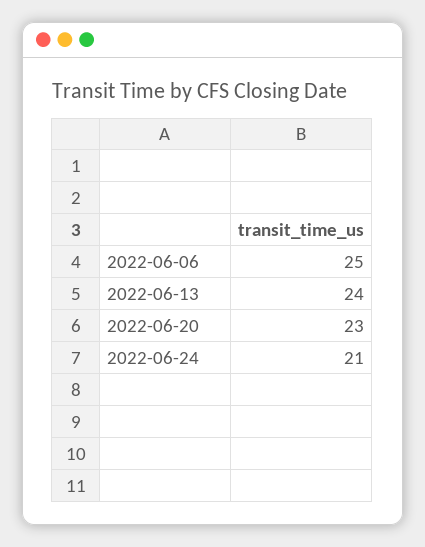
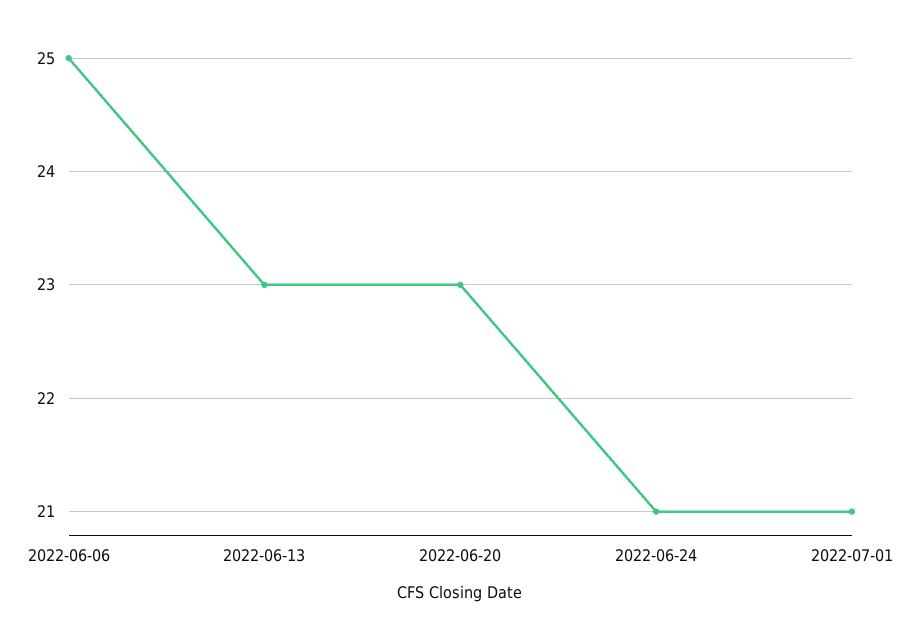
2022-06-13: 24 -> 23
2022-07-01: none -> 21

